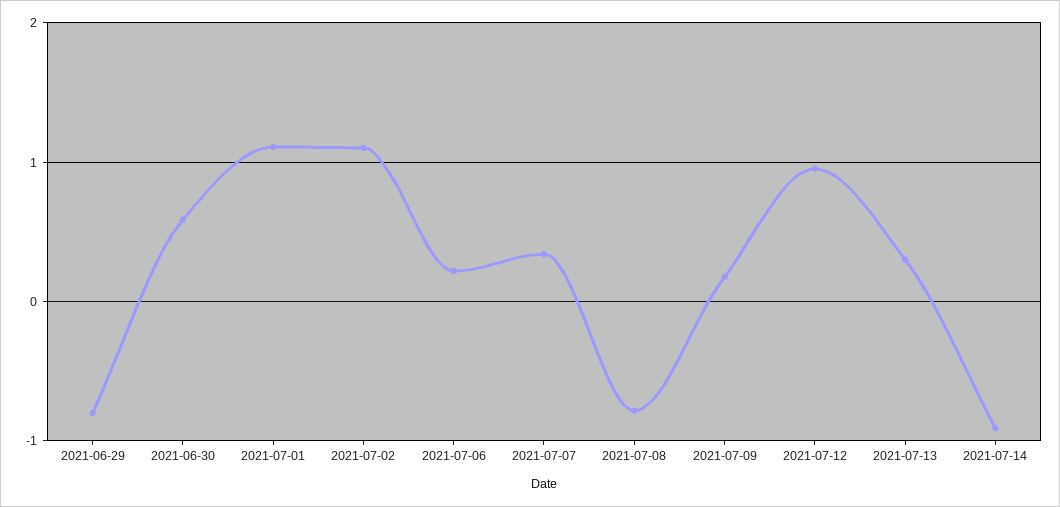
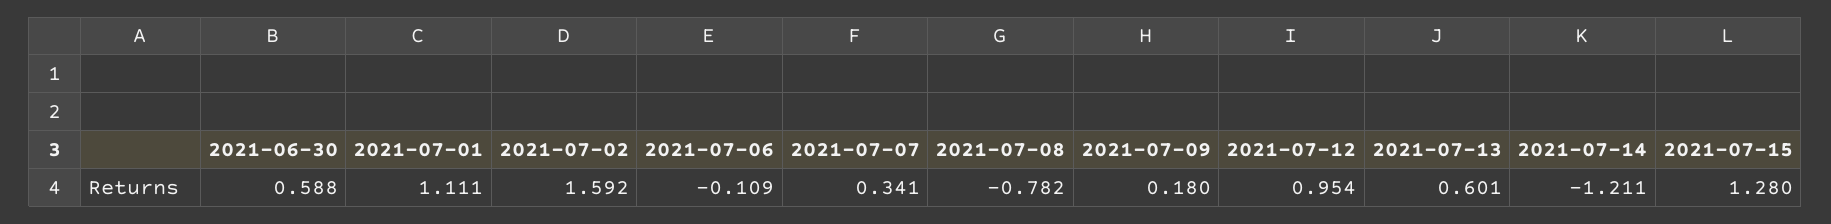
2021-06-29: -0.8 -> none
2021-07-02: 1.1 -> 1.592
2021-07-06: 0.2 -> -0.109
2021-07-13: 0.3 -> 0.601
2021-07-14: -0.9 -> -1.211
2021-07-15: none -> 1.28

